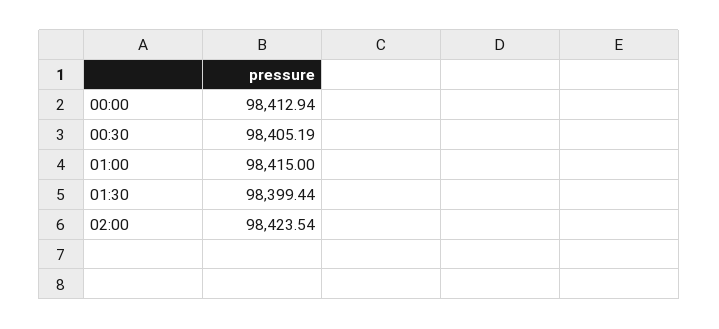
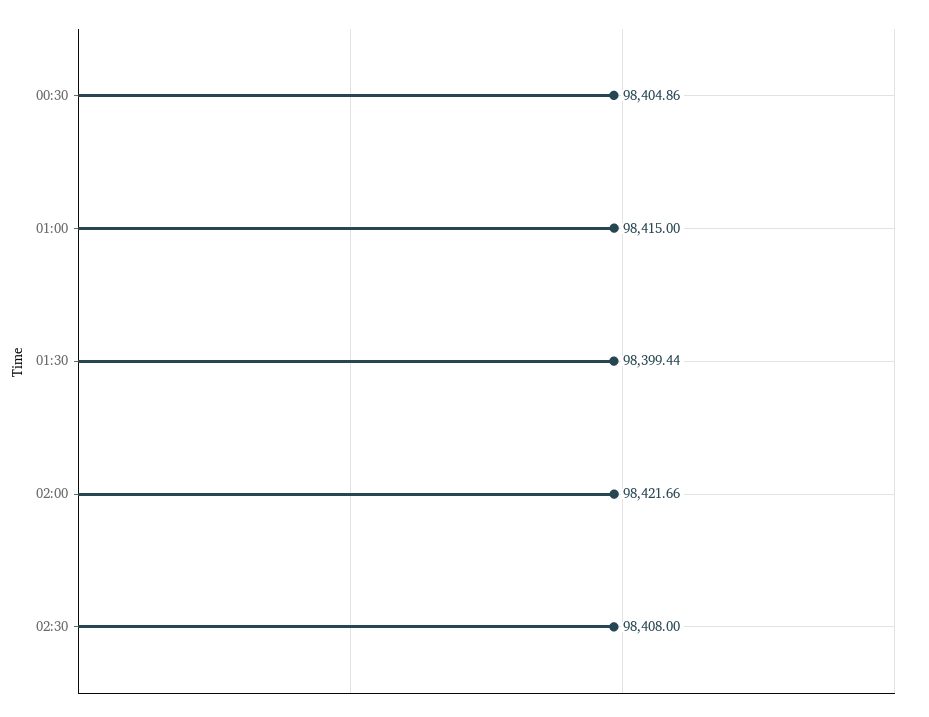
00:00: 98412.94 -> none
00:30: 98405.19 -> 98404.86
02:00: 98423.54 -> 98421.66
02:30: none -> 98408

